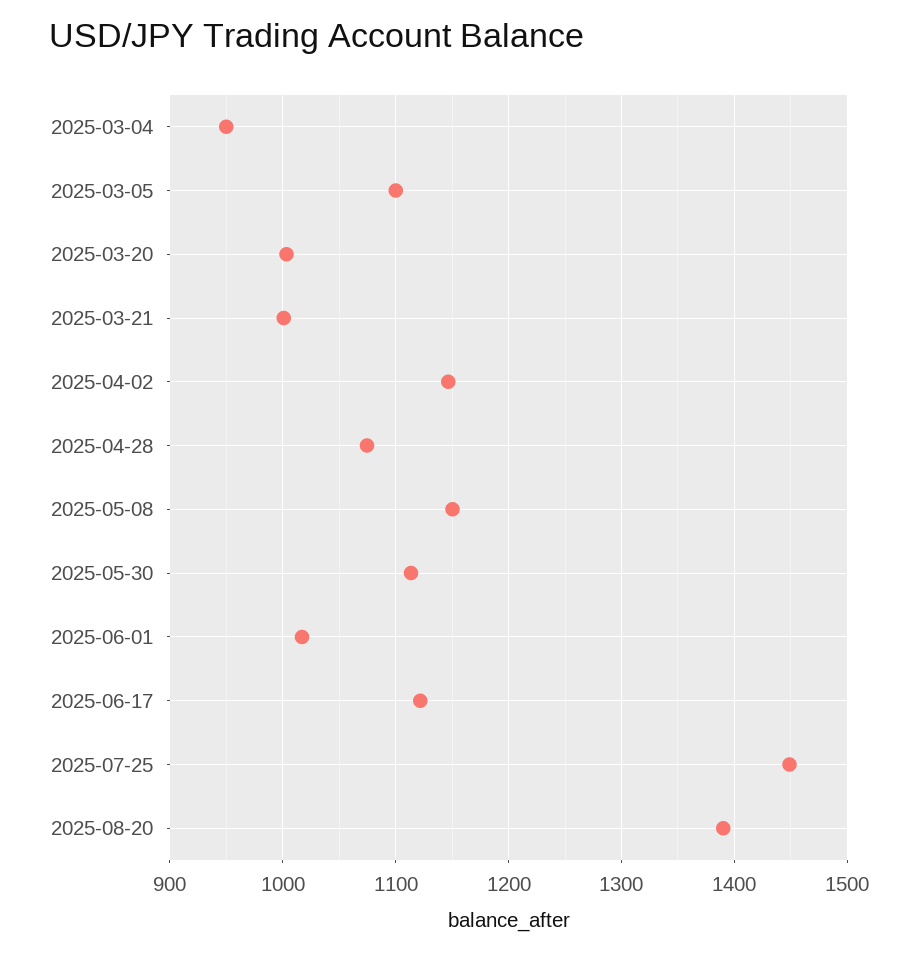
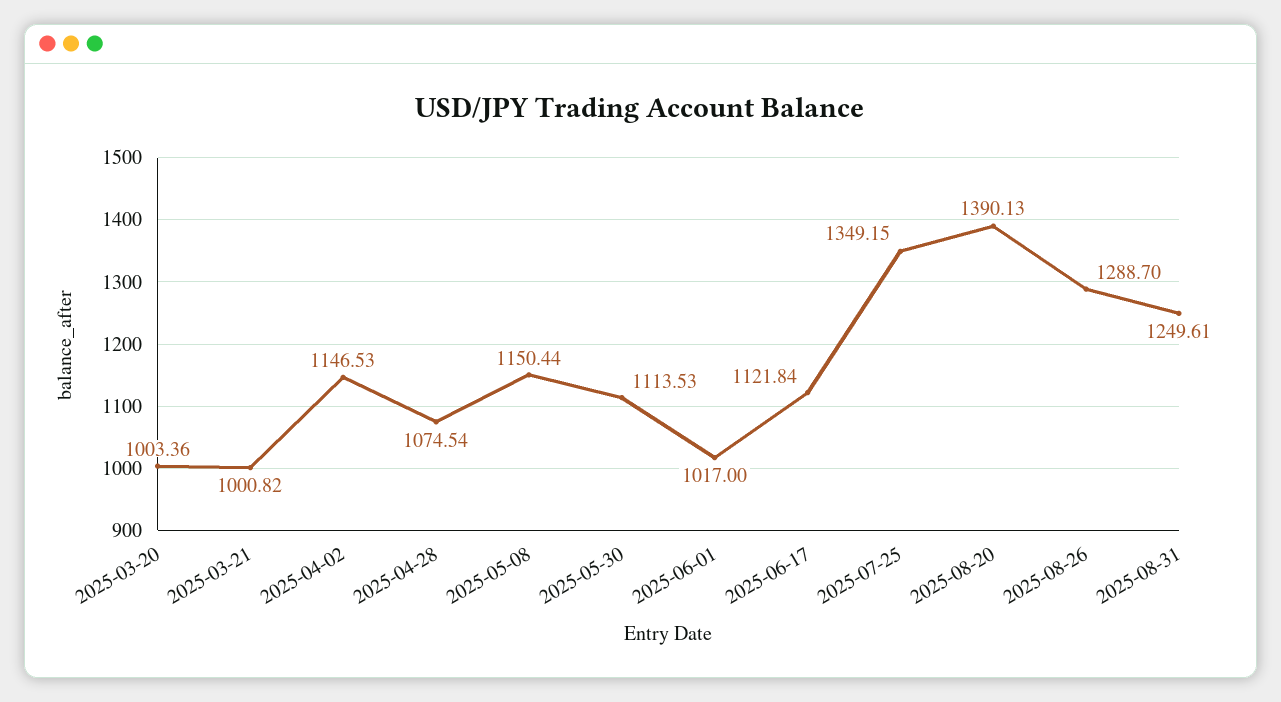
2025-03-04: 950 -> none
2025-03-05: 1100 -> none
2025-07-25: 1450 -> 1349.15
2025-08-26: none -> 1288.7
2025-08-31: none -> 1249.61

